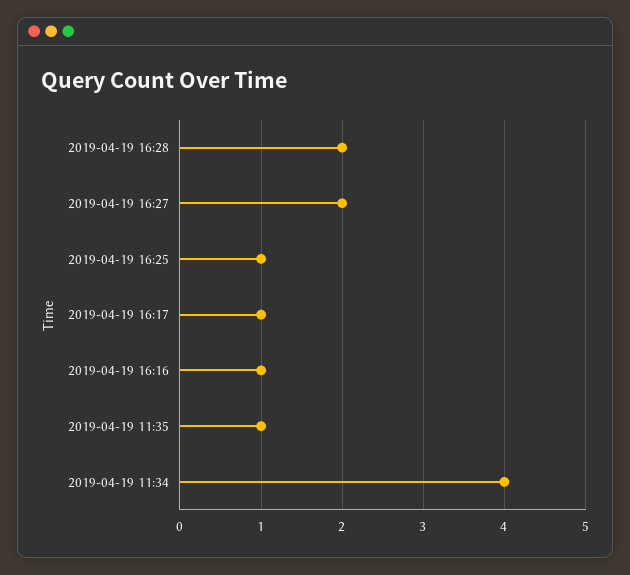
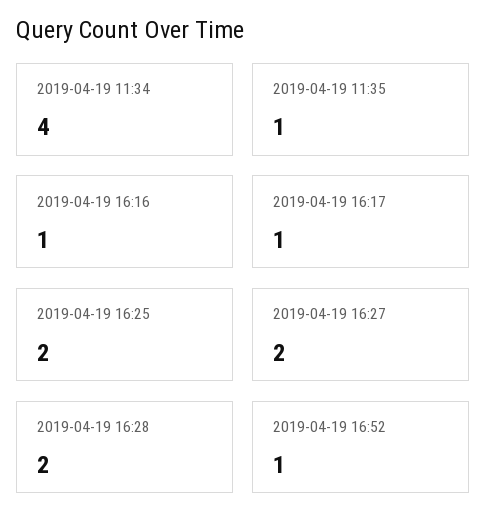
2019-04-19 16:25: 1 -> 2
2019-04-19 16:52: none -> 1

